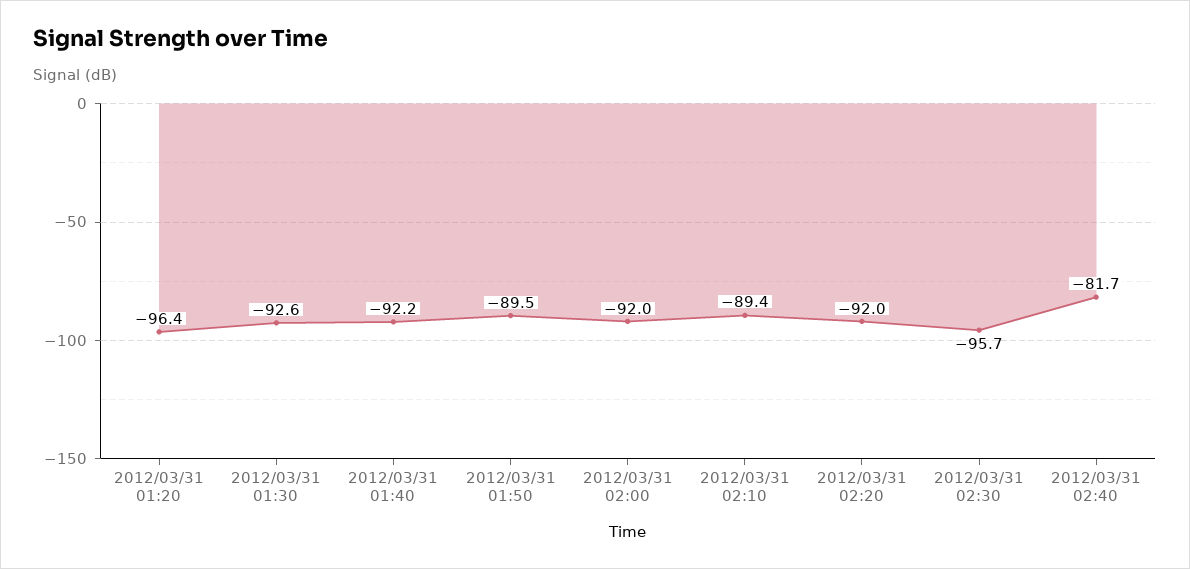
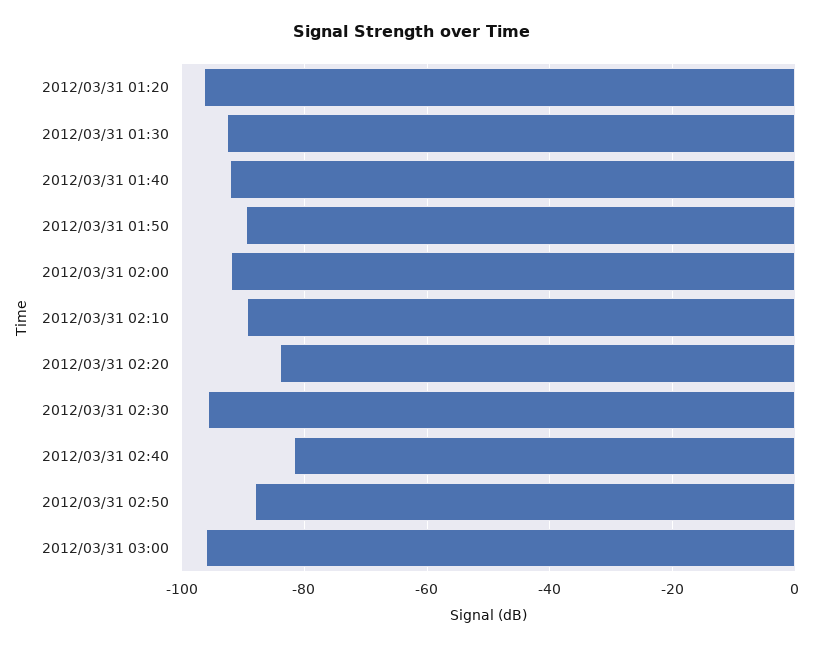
2012/03/31 02:20: -92 -> -84
2012/03/31 02:50: none -> -88
2012/03/31 03:00: none -> -96

